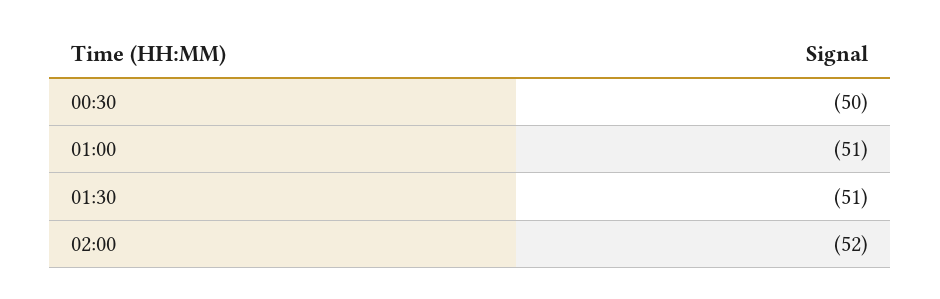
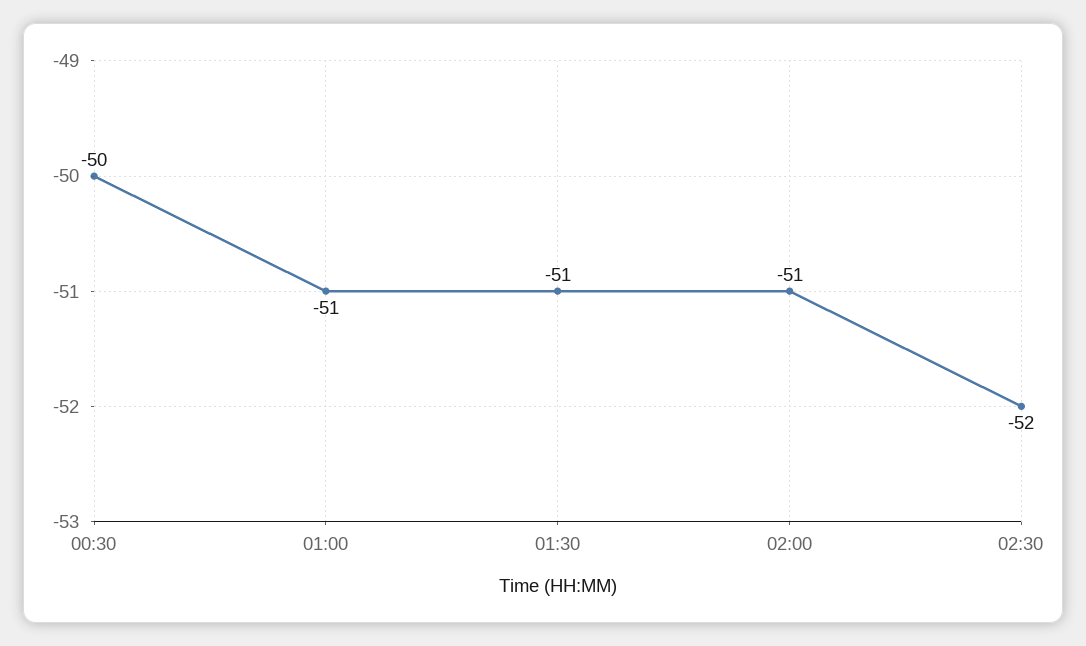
02:00: -52 -> -51
02:30: none -> -52

